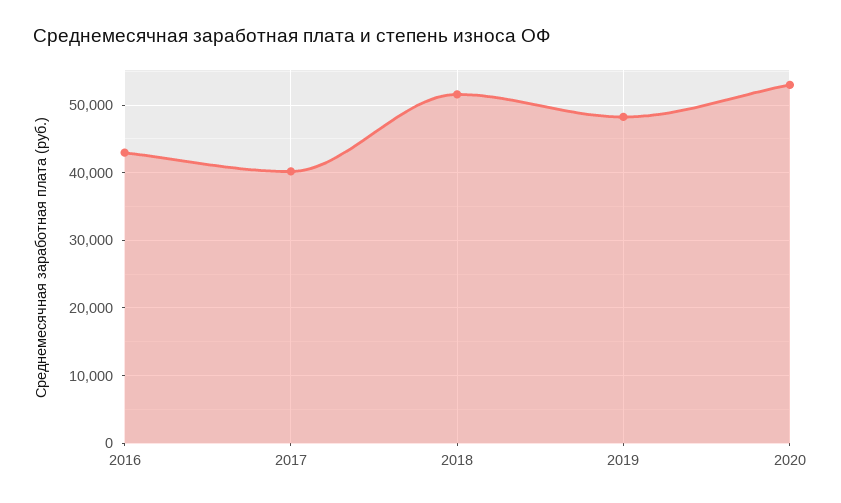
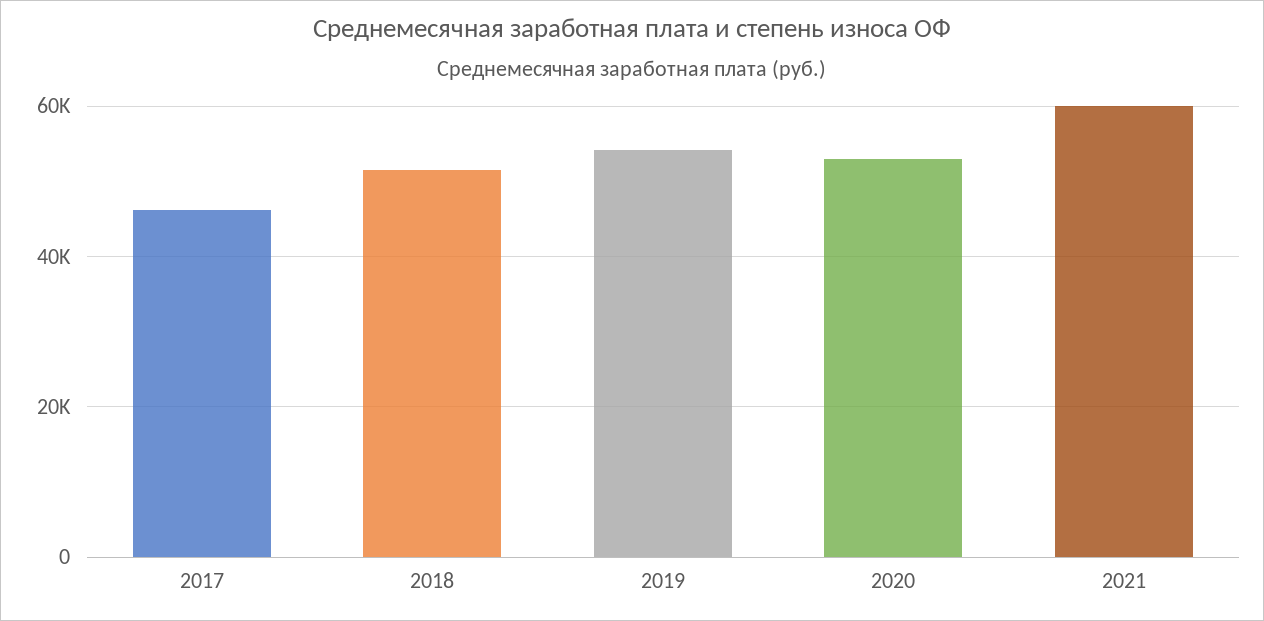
2016: 43000 -> none
2017: 40000 -> 46000
2019: 48000 -> 54000
2021: none -> 60000

